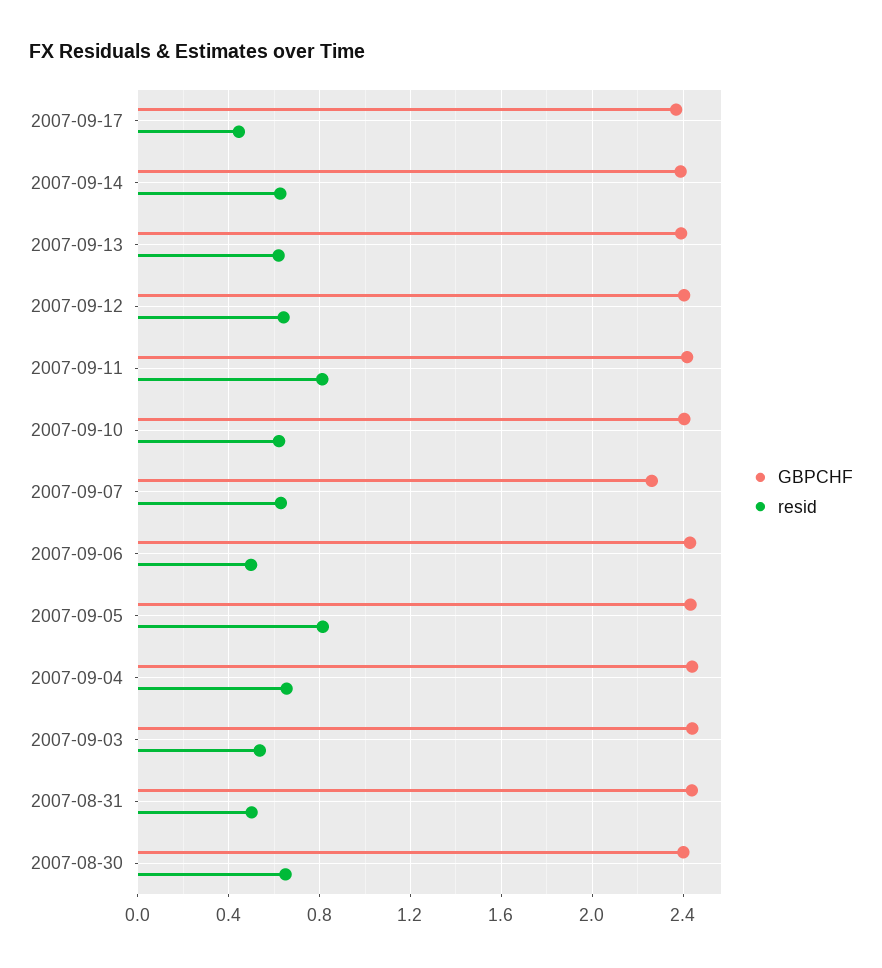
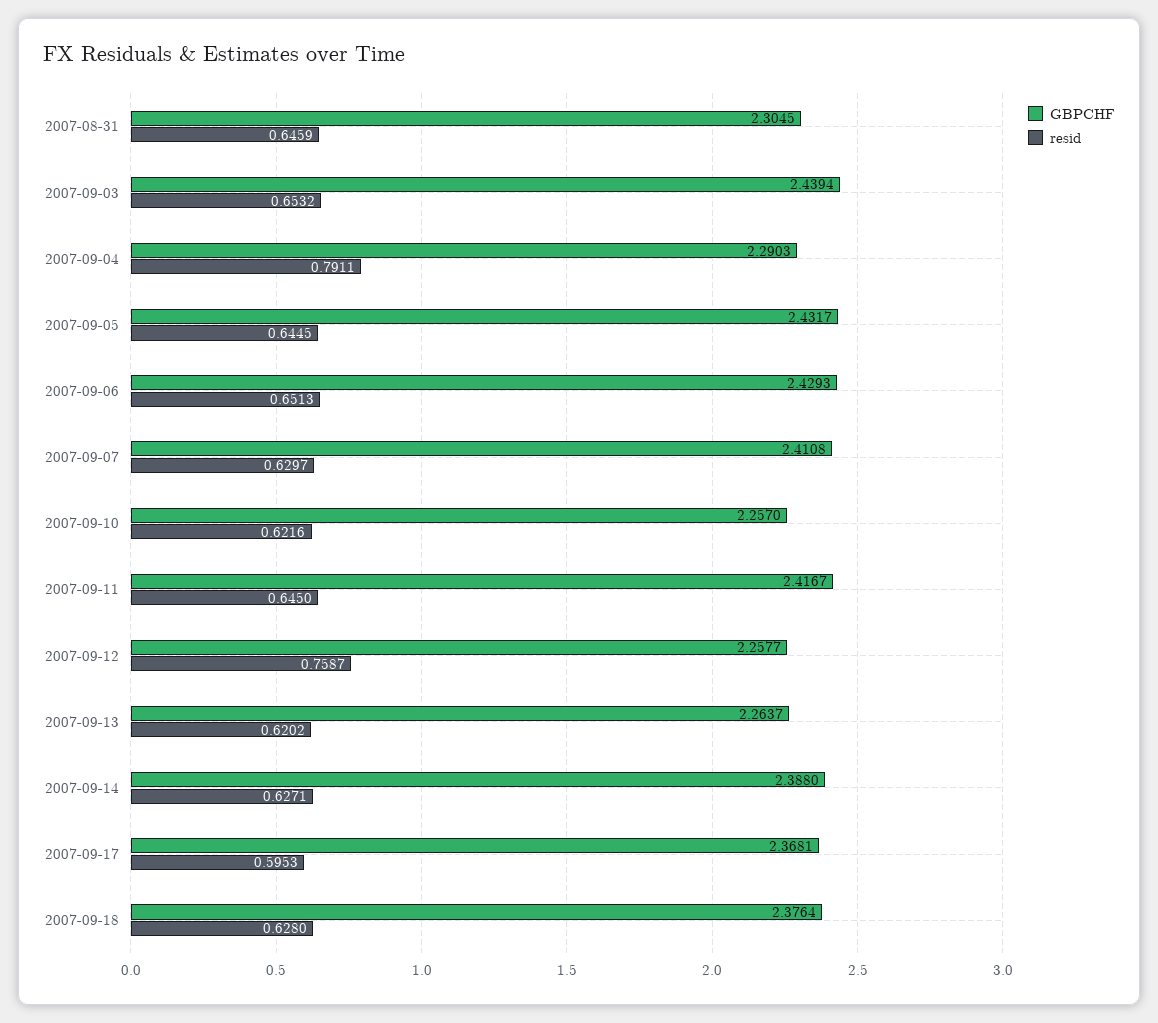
resid, 2007-09-17: 0.45 -> 0.5953
GBPCHF, 2007-09-13: 2.4 -> 2.2637
GBPCHF, 2007-09-12: 2.4 -> 2.2577
resid, 2007-09-12: 0.65 -> 0.7587
resid, 2007-09-11: 0.8 -> 0.645
GBPCHF, 2007-09-10: 2.4 -> 2.257
GBPCHF, 2007-09-07: 2.25 -> 2.4108
resid, 2007-09-06: 0.5 -> 0.6513
resid, 2007-09-05: 0.8 -> 0.6445
GBPCHF, 2007-09-04: 2.45 -> 2.2903
resid, 2007-09-04: 0.65 -> 0.7911
resid, 2007-09-03: 0.55 -> 0.6532
GBPCHF, 2007-08-31: 2.45 -> 2.3045
resid, 2007-08-31: 0.5 -> 0.6459
GBPCHF, 2007-08-30: 2.4 -> none
resid, 2007-08-30: 0.65 -> none
GBPCHF, 2007-09-18: none -> 2.3764
resid, 2007-09-18: none -> 0.628

